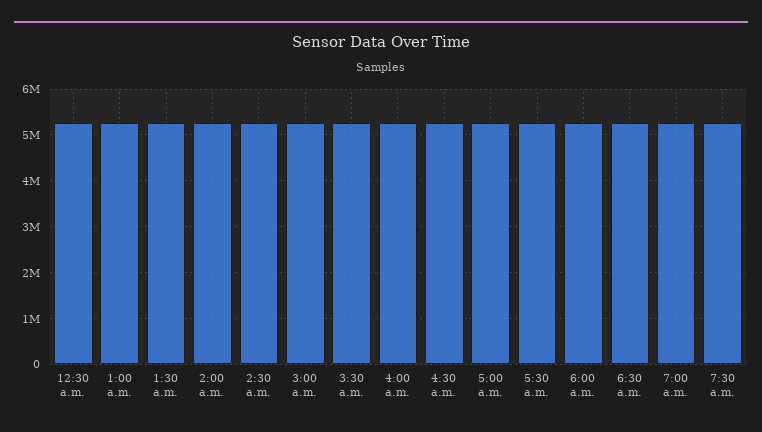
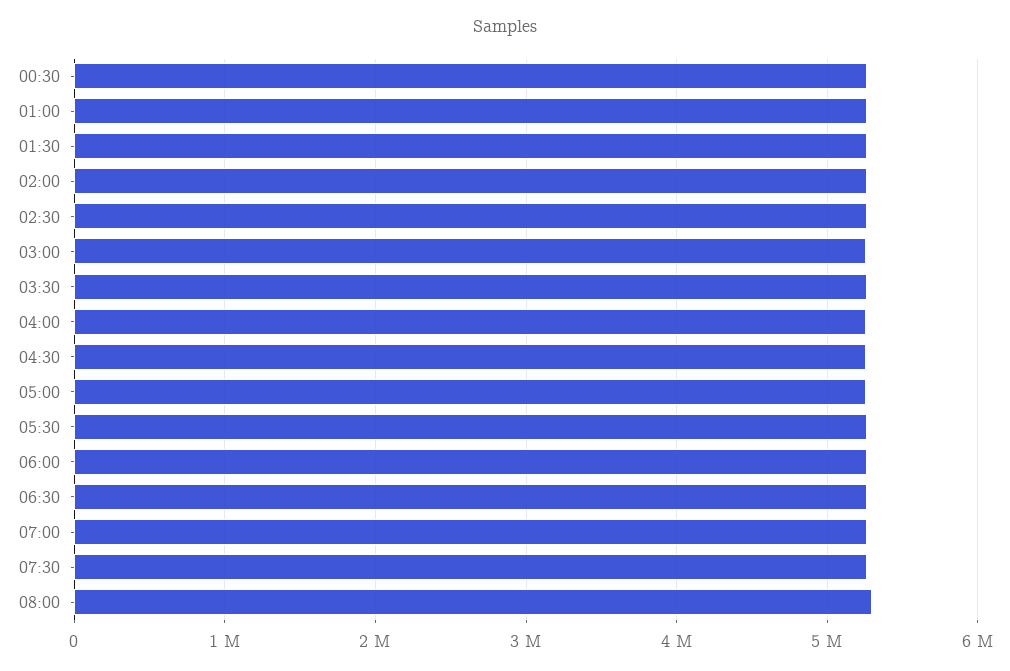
08:00: none -> 5300000

